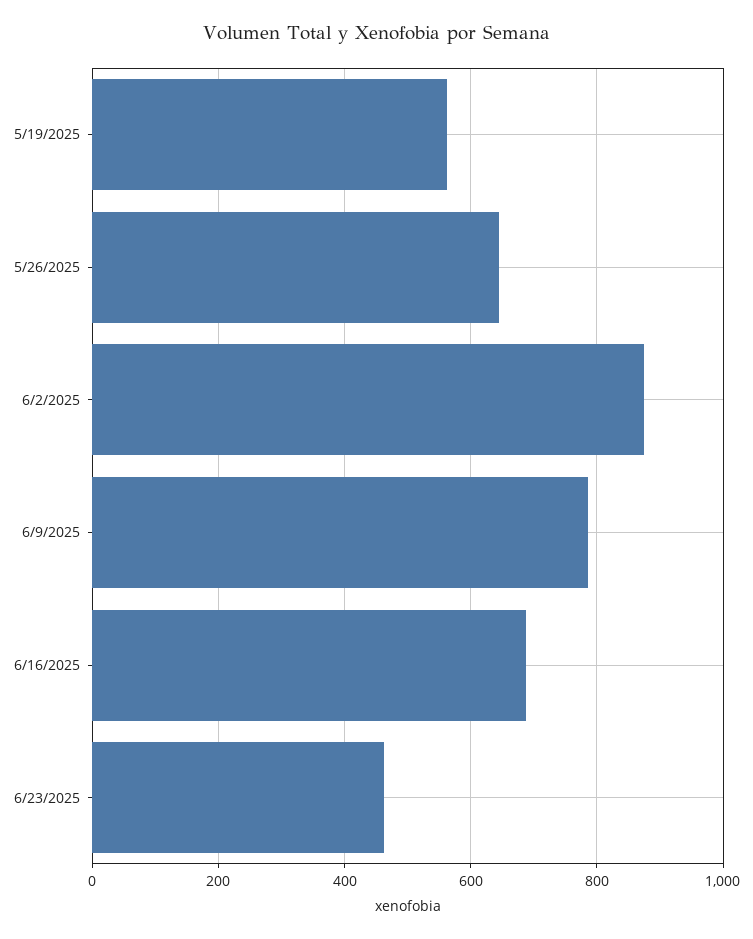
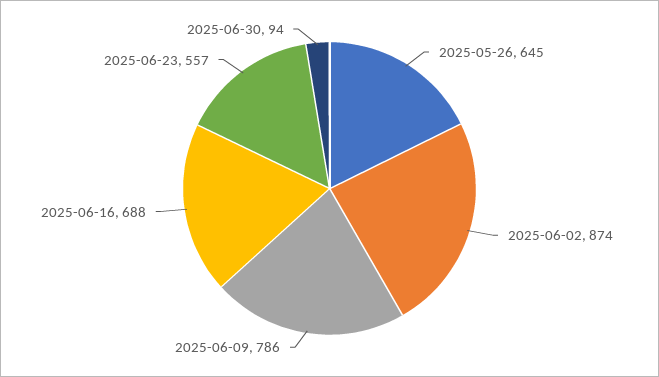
5/19/2025: 560 -> none
6/23/2025: 460 -> 557
2025-06-30: none -> 94

